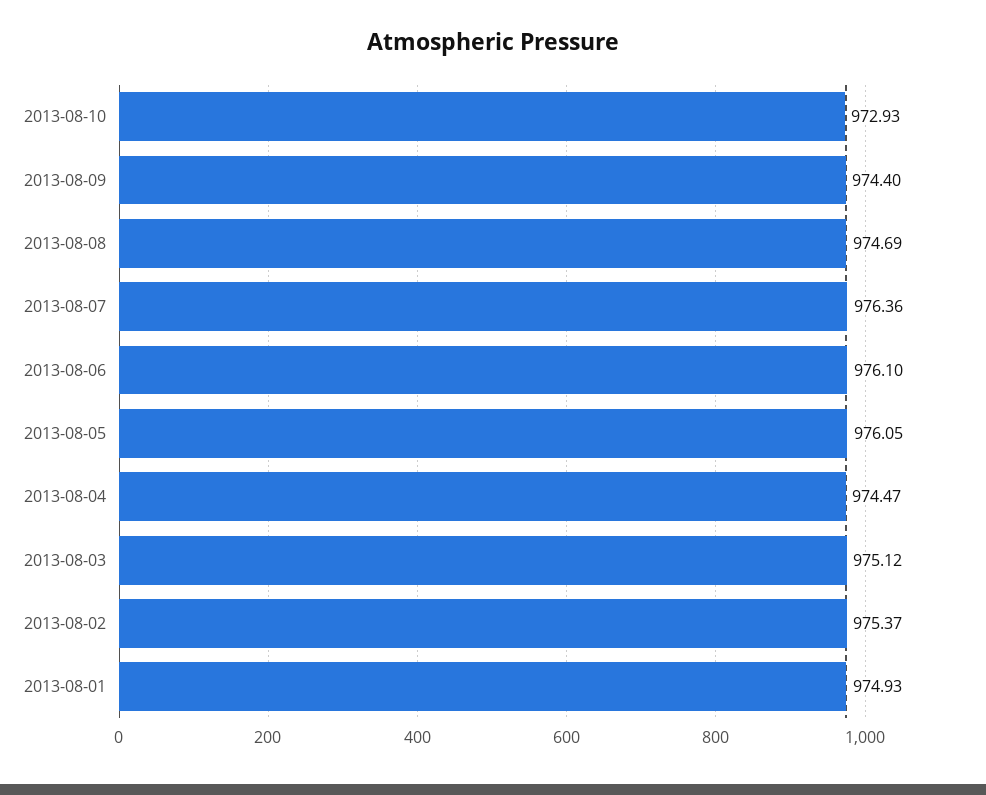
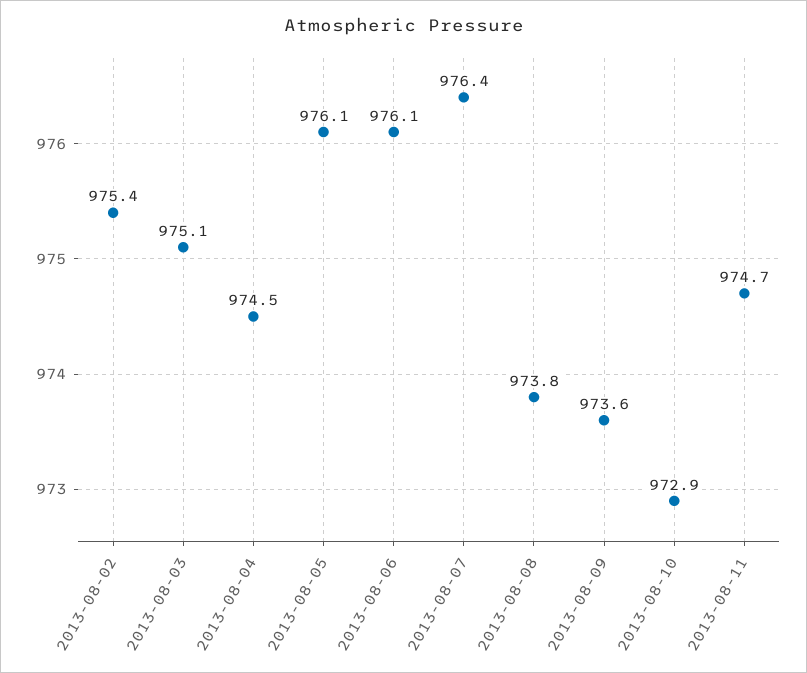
2013-08-09: 974.4 -> 973.6
2013-08-08: 974.69 -> 973.8
2013-08-01: 974.93 -> none
2013-08-11: none -> 974.7

